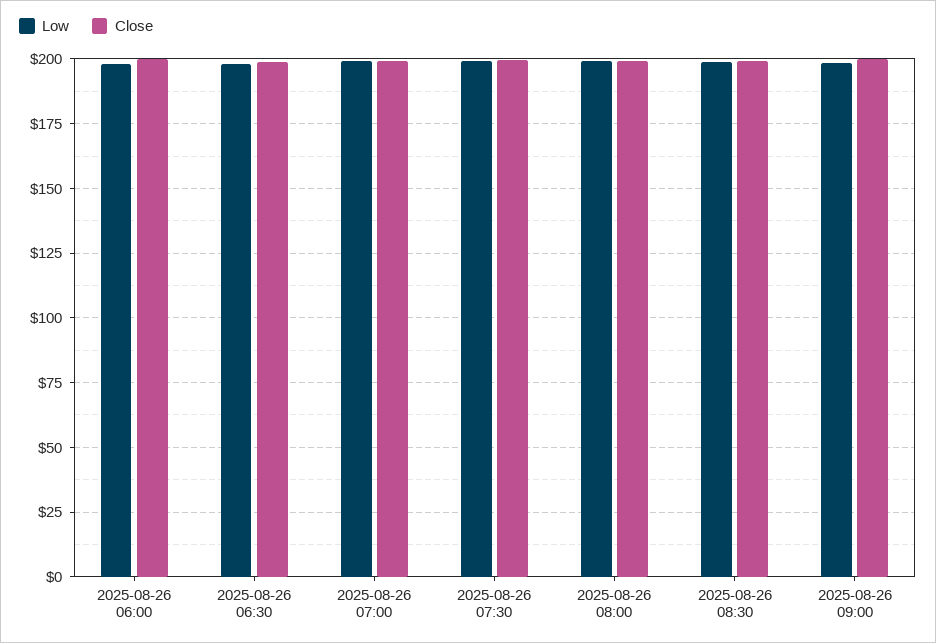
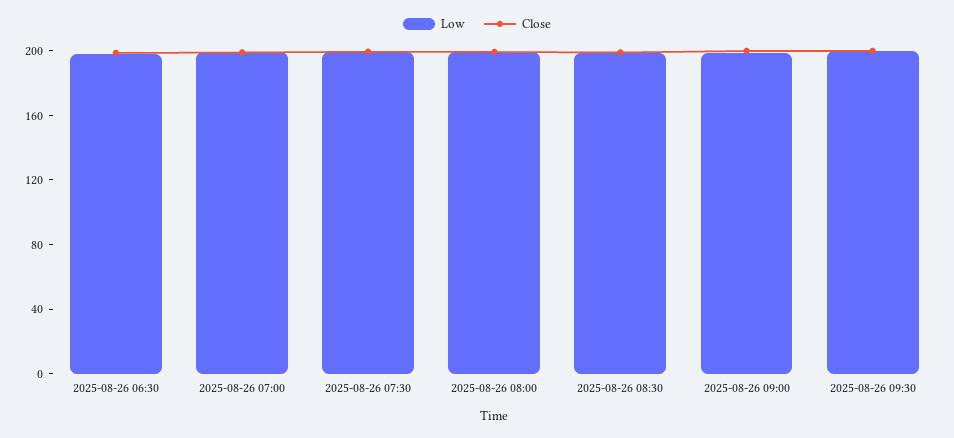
Low, 2025-08-26 06:00: 197.5 -> none
Close, 2025-08-26 06:00: 200 -> none
Low, 2025-08-26 09:30: none -> 200
Close, 2025-08-26 09:30: none -> 200

